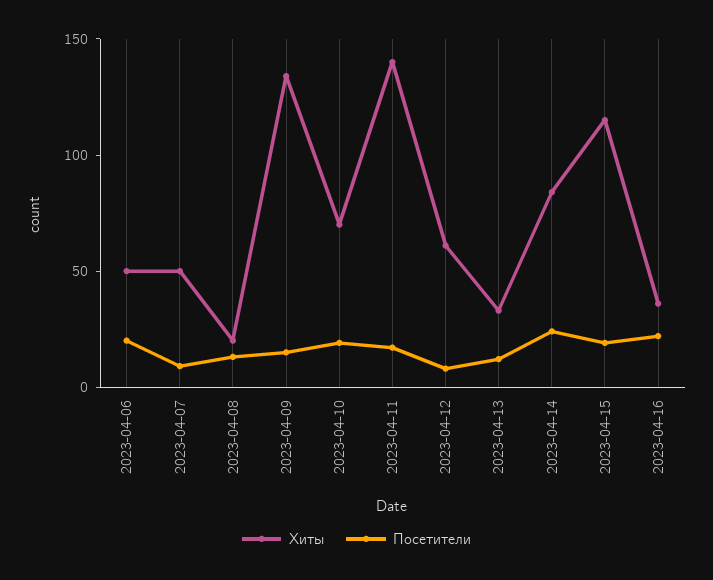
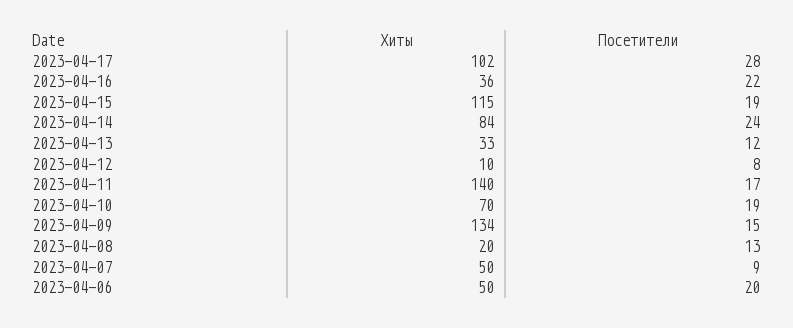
Хиты, 2023-04-12: 60 -> 10
Хиты, 2023-04-17: none -> 102
Посетители, 2023-04-17: none -> 28

